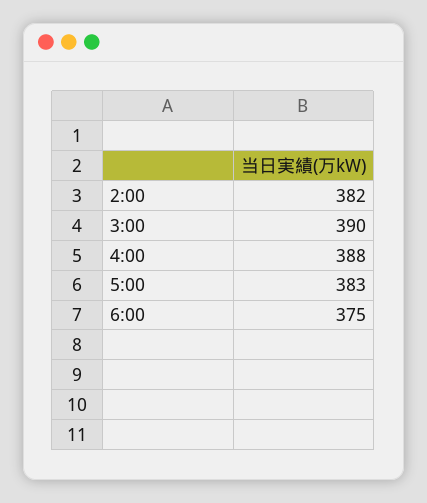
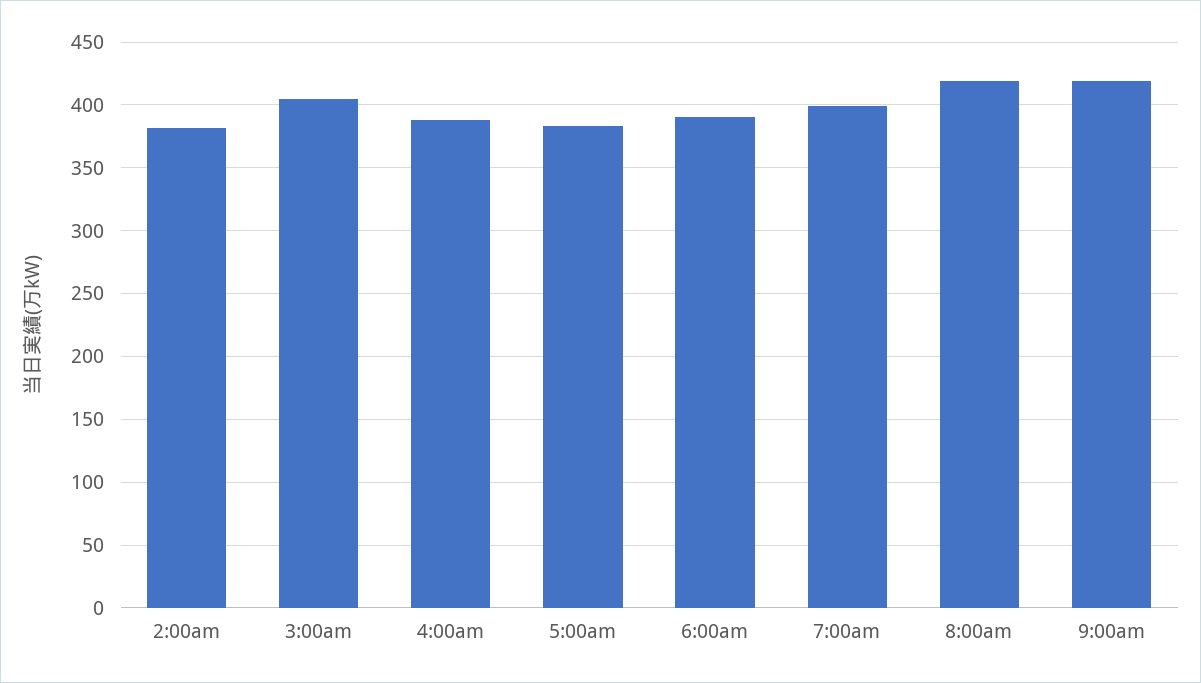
3:00: 390 -> 405
6:00: 375 -> 390
7:00am: none -> 400
8:00am: none -> 420
9:00am: none -> 420

